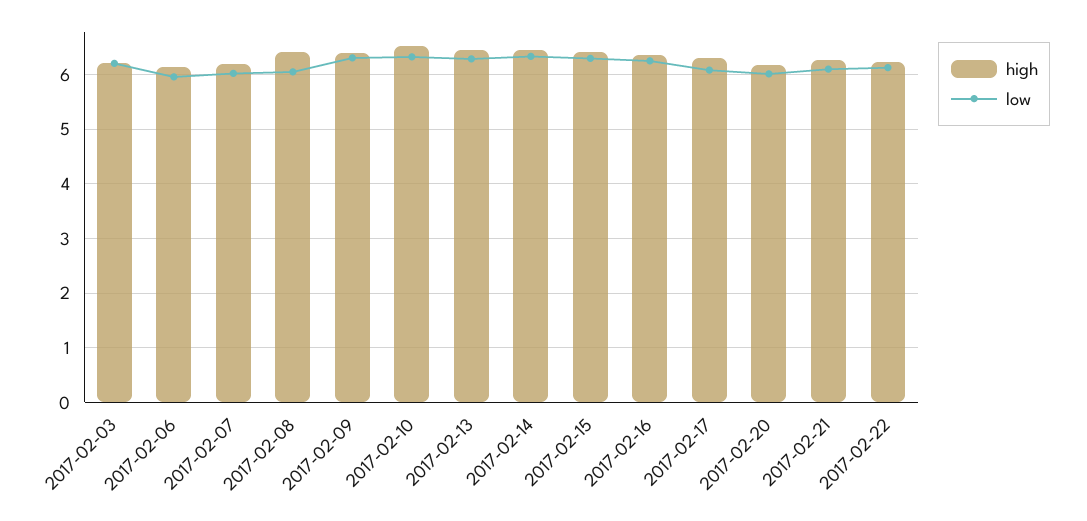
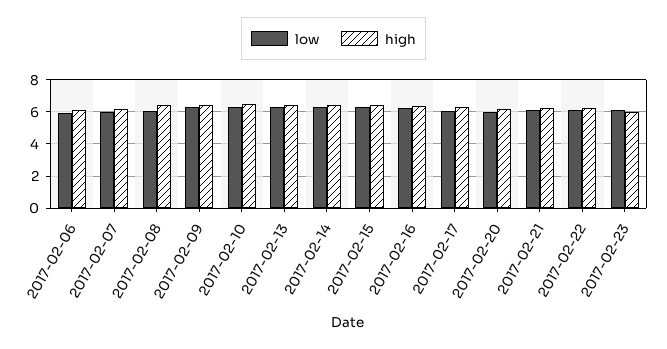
high, 2017-02-03: 6.2 -> none
low, 2017-02-03: 6.2 -> none
low, 2017-02-23: none -> 6
high, 2017-02-23: none -> 6

